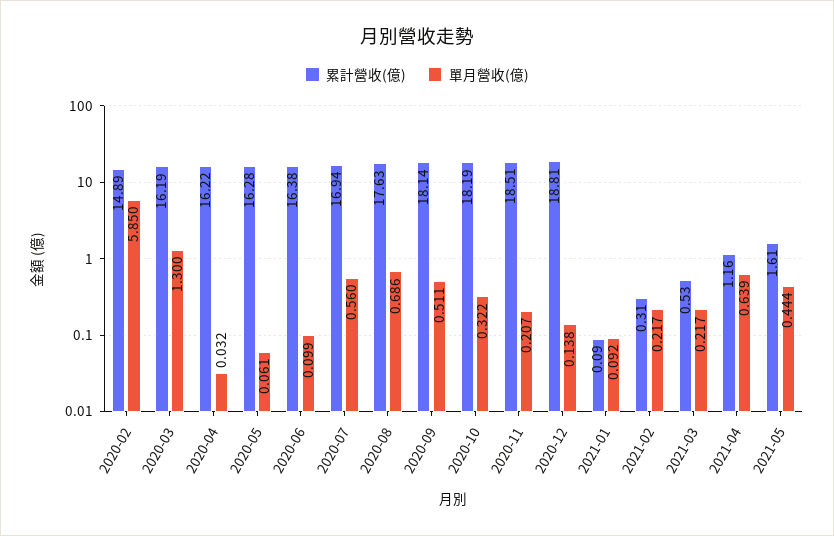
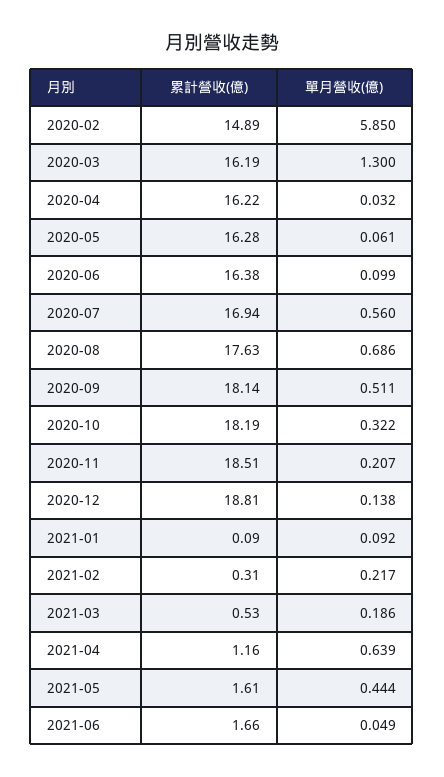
單月營收(億), 2021-03: 0.217 -> 0.186
累計營收(億), 2021-06: none -> 1.66
單月營收(億), 2021-06: none -> 0.049

